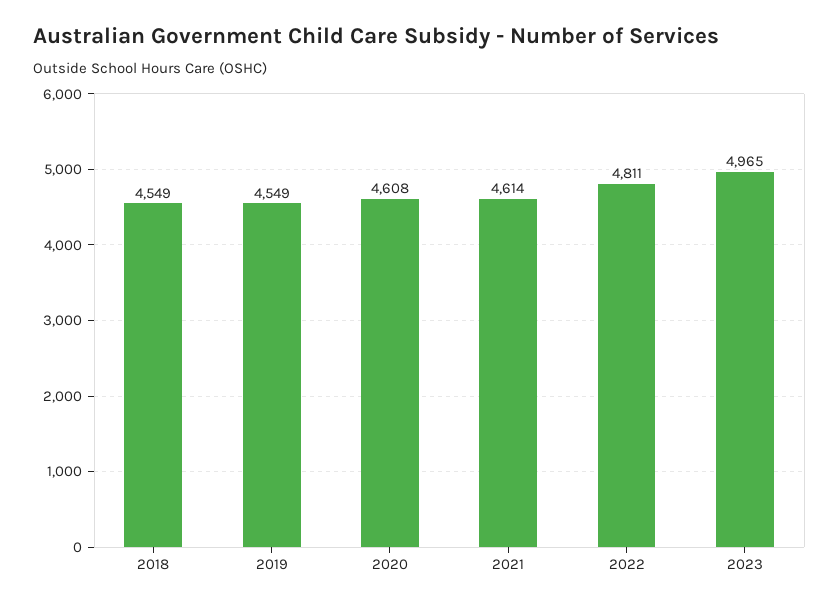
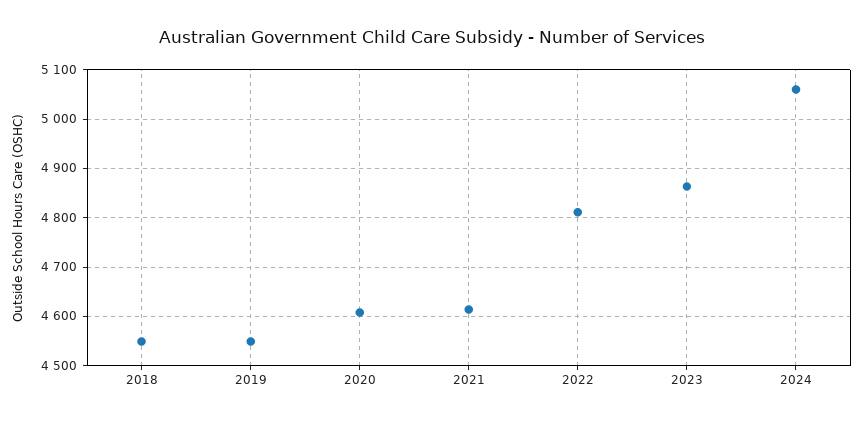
2023: 4965 -> 4860
2024: none -> 5060

